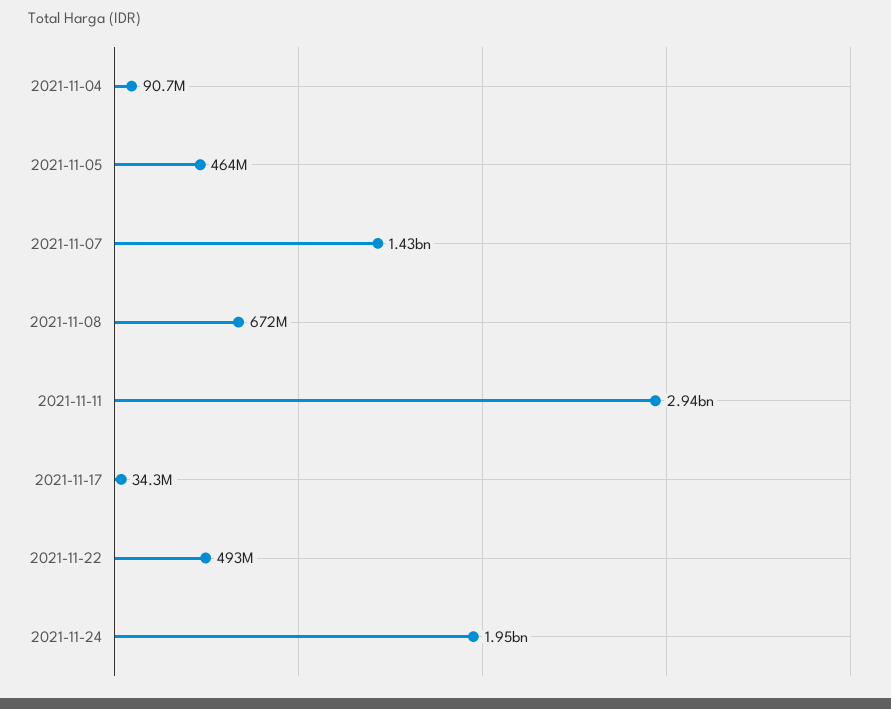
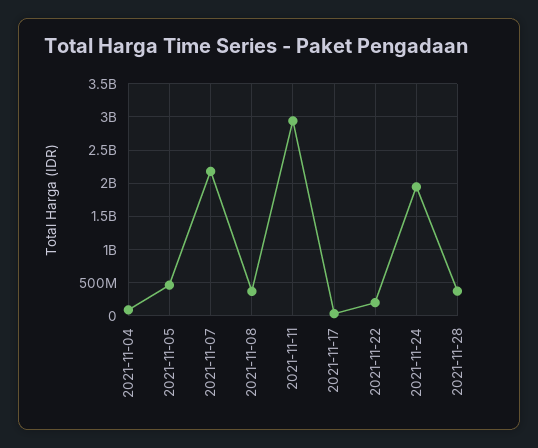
2021-11-07: 1430000000 -> 2200000000
2021-11-08: 672000000 -> 400000000
2021-11-22: 493000000 -> 200000000
2021-11-28: none -> 400000000

